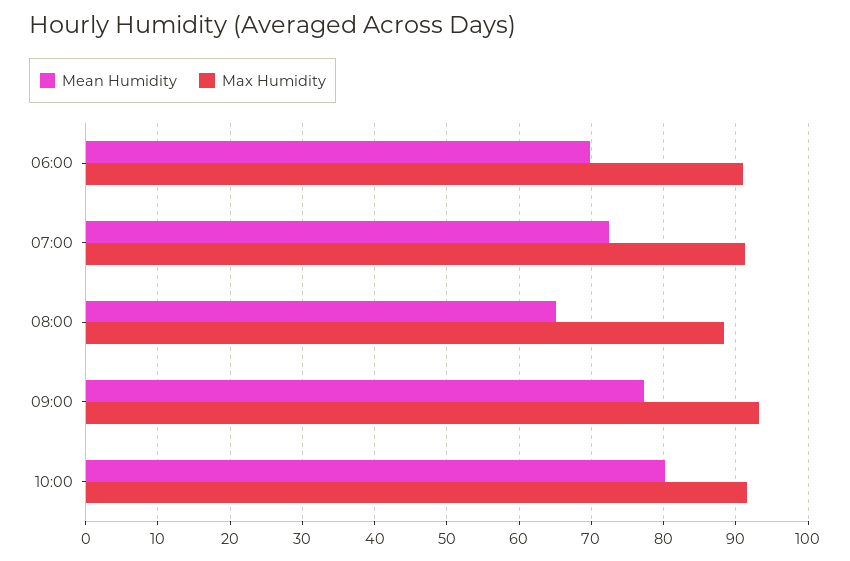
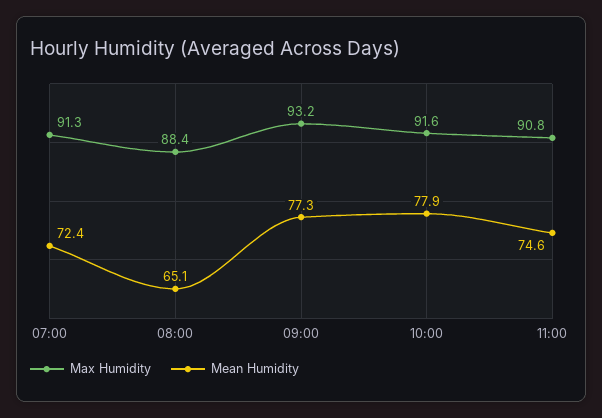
Mean Humidity, 06:00: 70 -> none
Max Humidity, 06:00: 91 -> none
Mean Humidity, 10:00: 80 -> 77.9
Max Humidity, 11:00: none -> 90.8
Mean Humidity, 11:00: none -> 74.6

